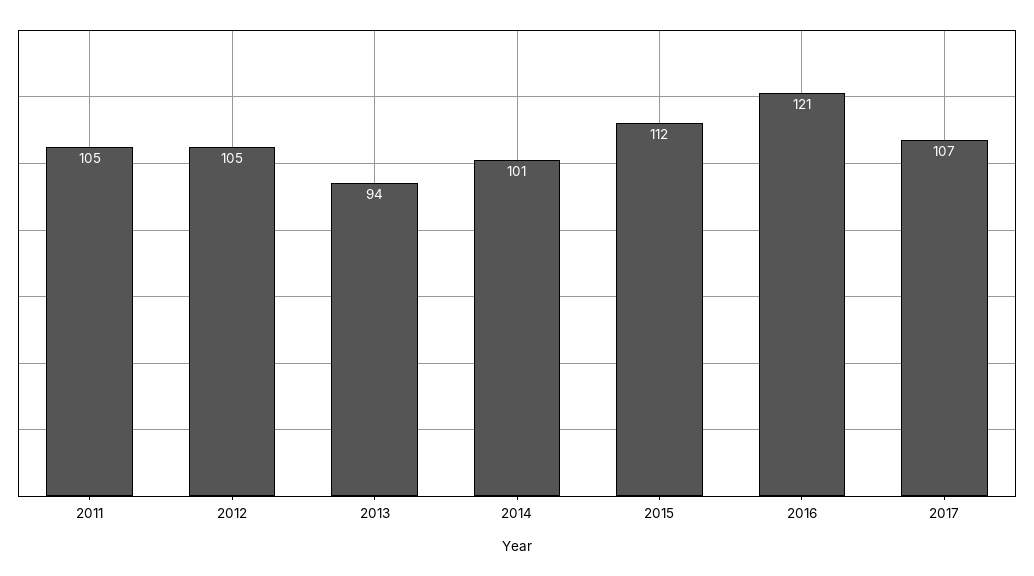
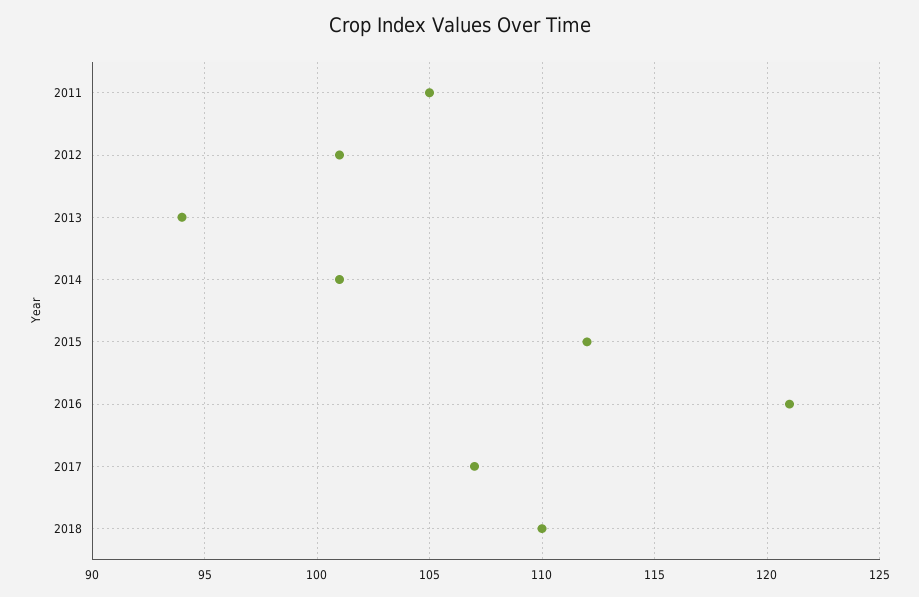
2012: 105 -> 101
2018: none -> 110

